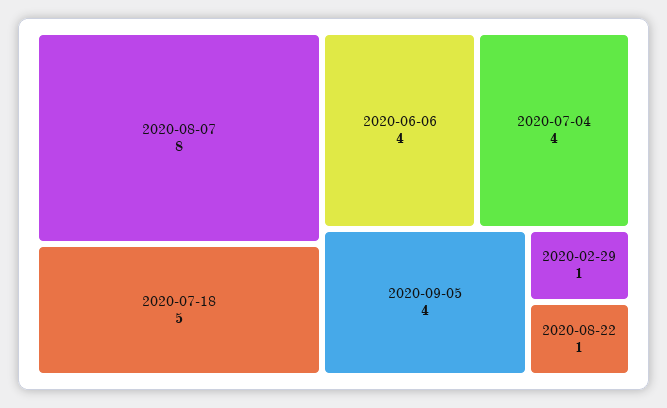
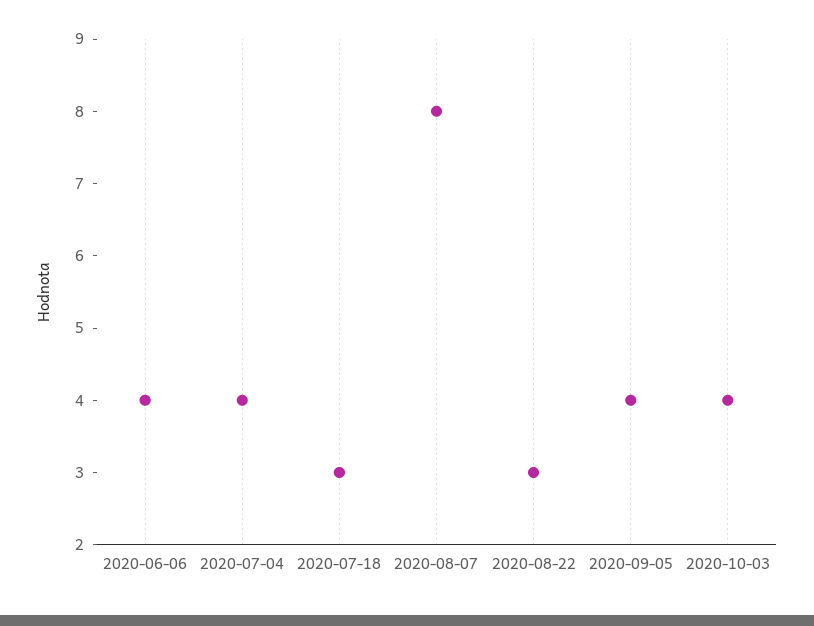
2020-07-18: 5 -> 3
2020-02-29: 1 -> none
2020-08-22: 1 -> 3
2020-10-03: none -> 4

